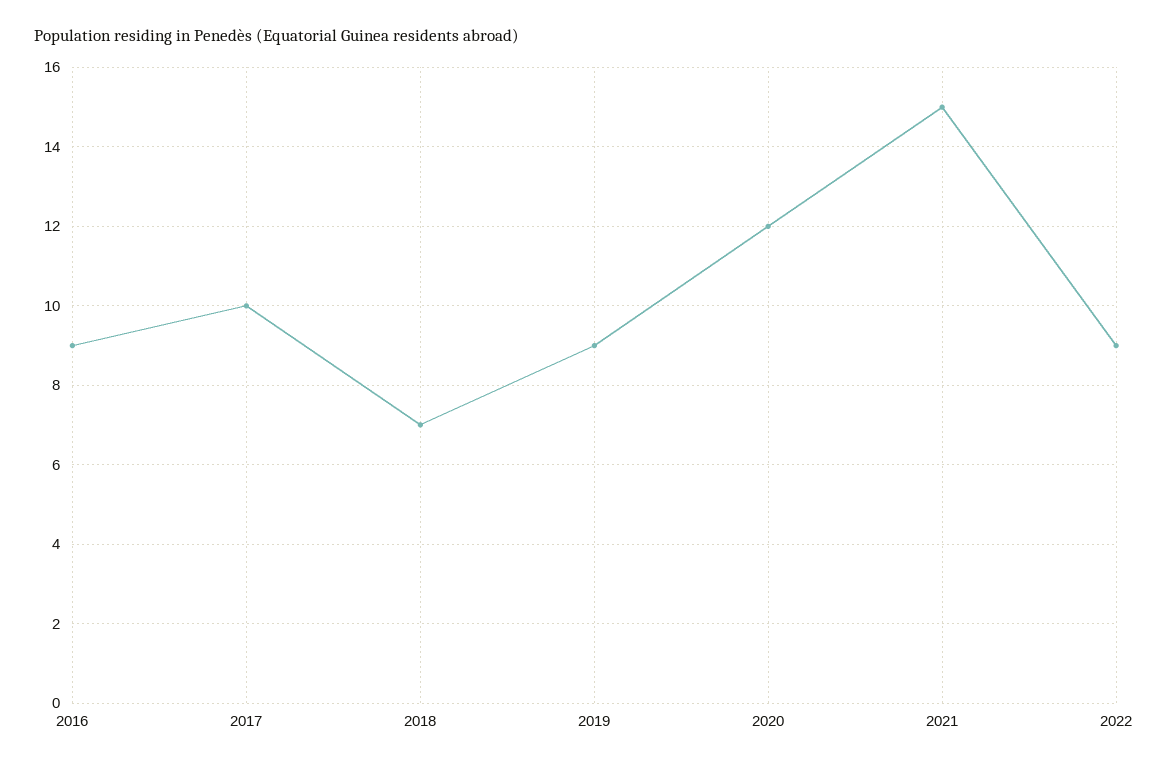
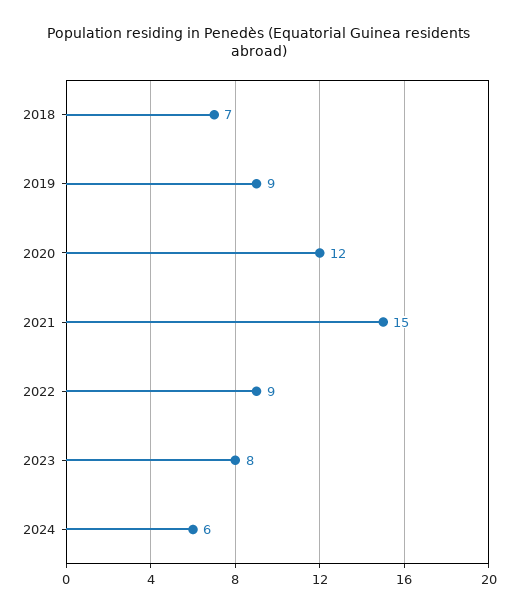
2016: 9 -> none
2017: 10 -> none
2023: none -> 8
2024: none -> 6

